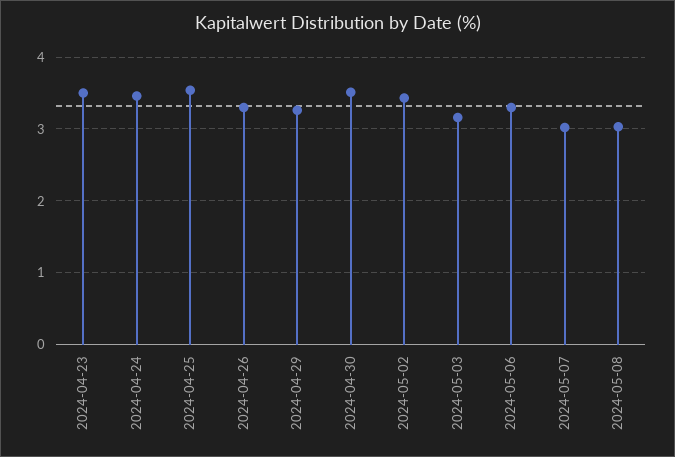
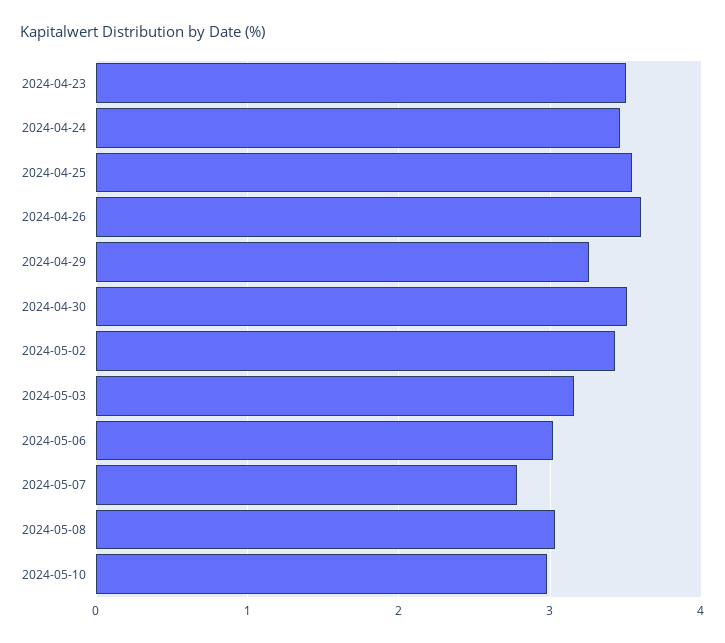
2024-04-26: 3.3 -> 3.6
2024-05-06: 3.3 -> 3
2024-05-07: 3 -> 2.8
2024-05-10: none -> 3

